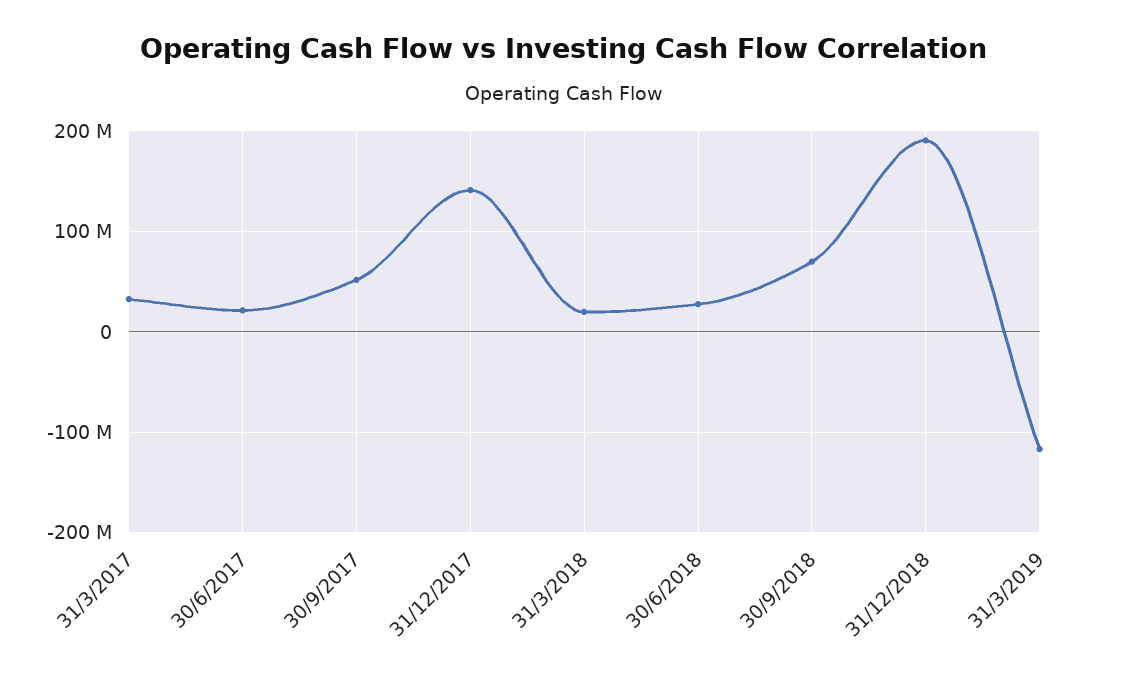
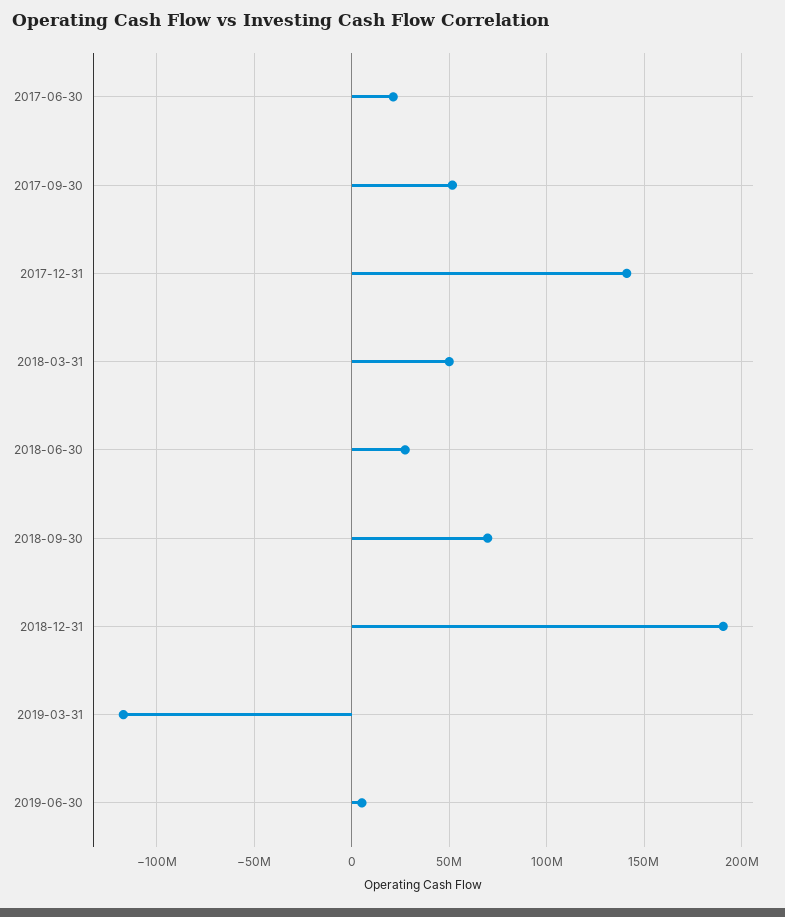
31/3/2017: 30000000 -> none
31/3/2018: 20000000 -> 50000000
2019-06-30: none -> 5000000

